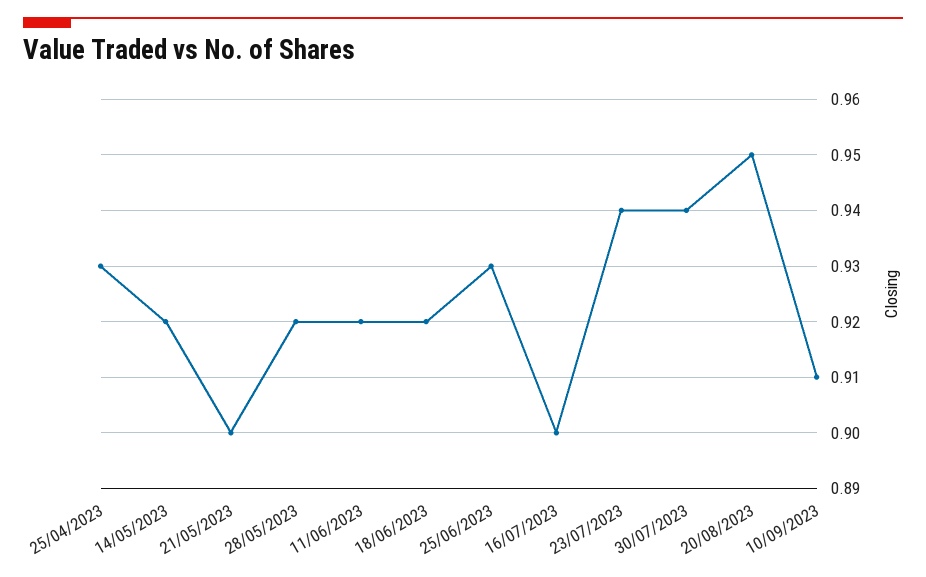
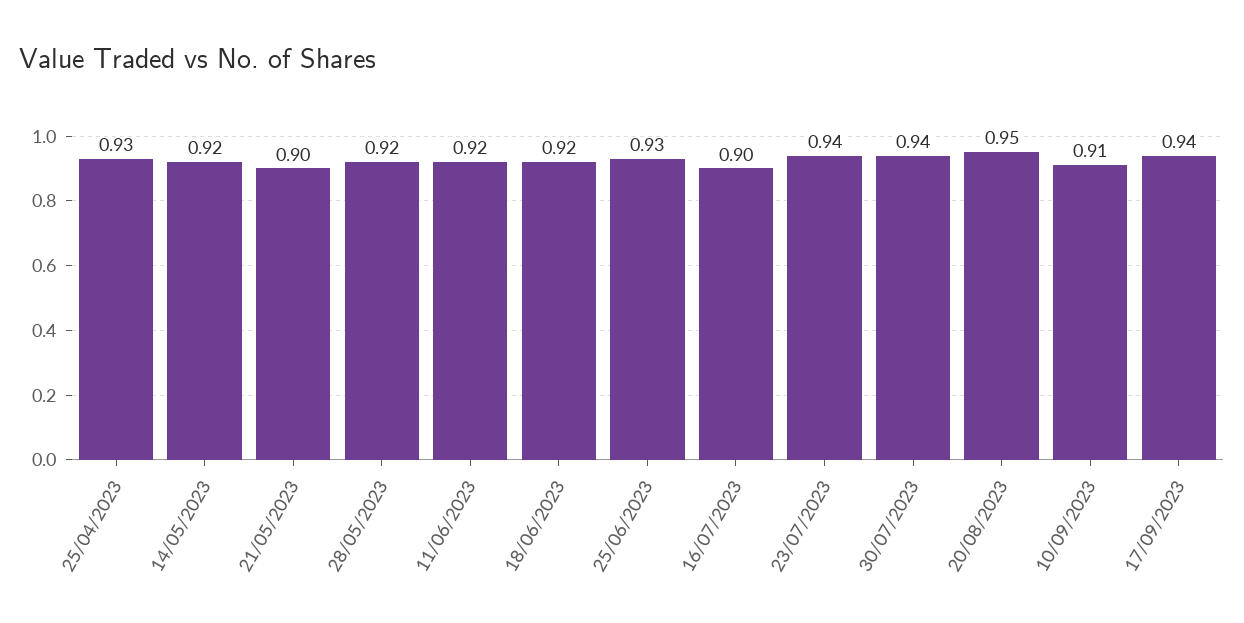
17/09/2023: none -> 0.94

